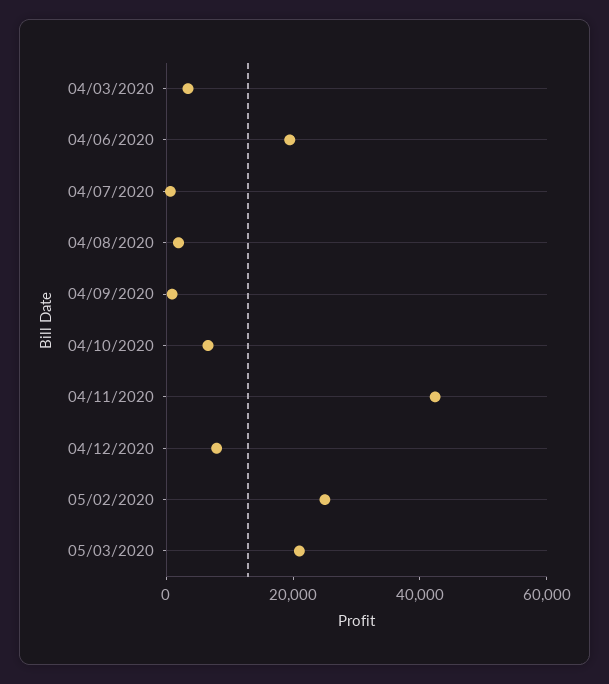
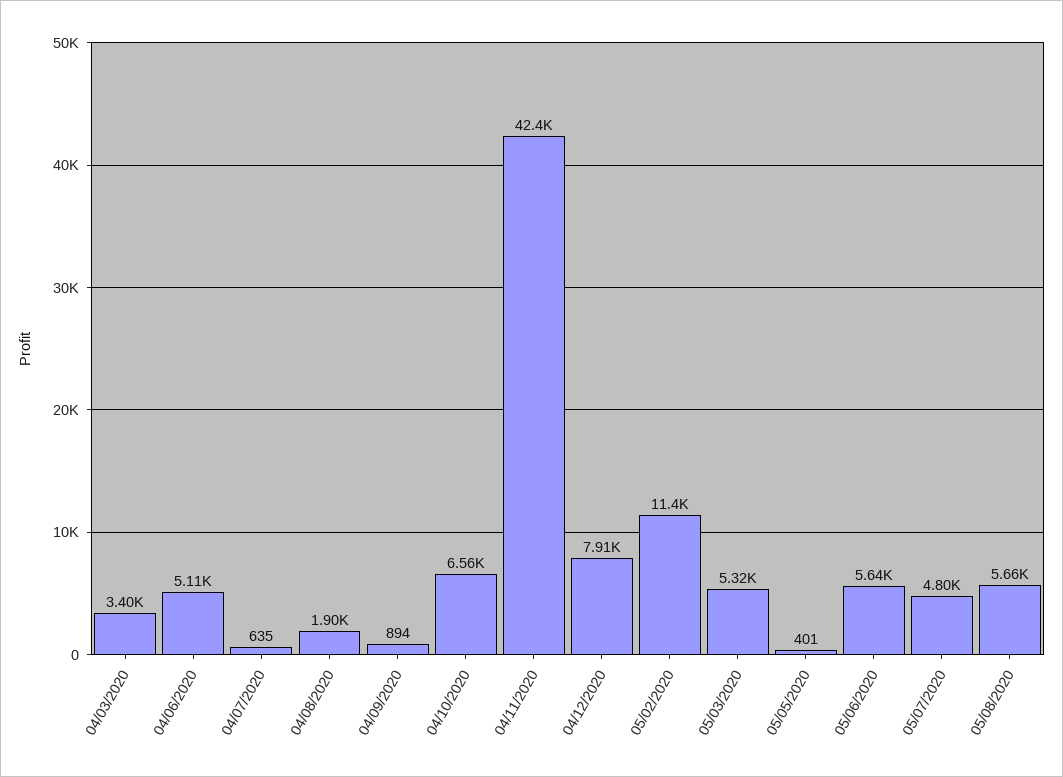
04/06/2020: 20000 -> 5110
05/02/2020: 25000 -> 11400
05/03/2020: 20000 -> 5320
05/05/2020: none -> 401
05/06/2020: none -> 5640
05/07/2020: none -> 4800
05/08/2020: none -> 5660

